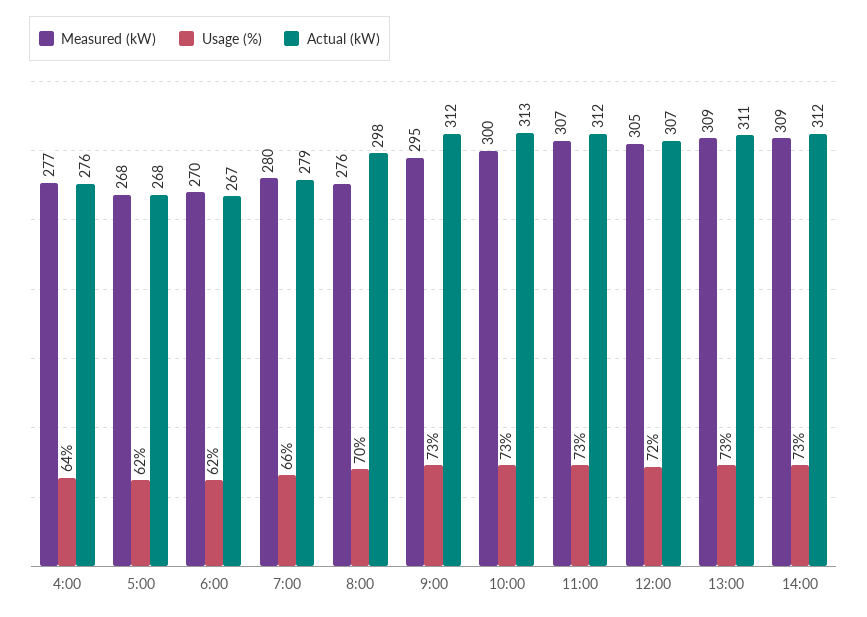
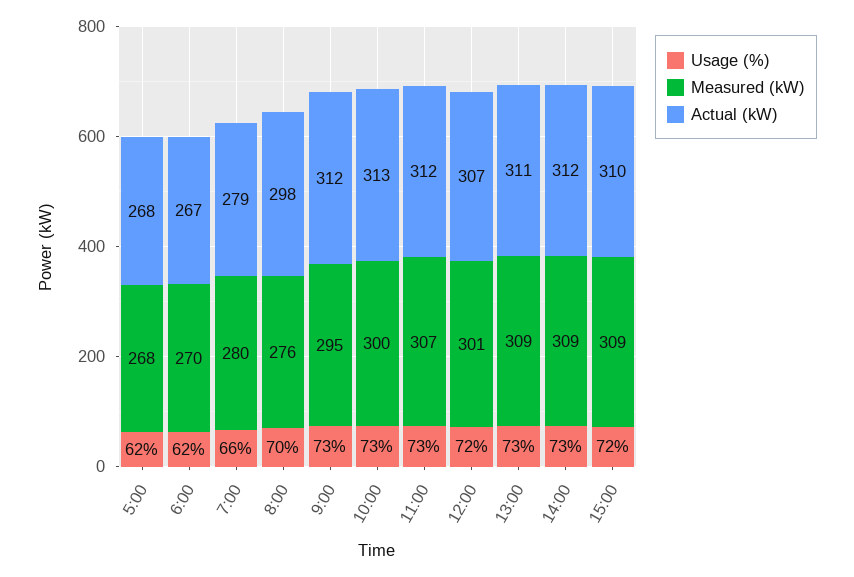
Measured (kW), 4:00: 277 -> none
Usage (%), 4:00: 64 -> none
Actual (kW), 4:00: 276 -> none
Measured (kW), 12:00: 305 -> 301
Usage (%), 15:00: none -> 72
Measured (kW), 15:00: none -> 309
Actual (kW), 15:00: none -> 310

